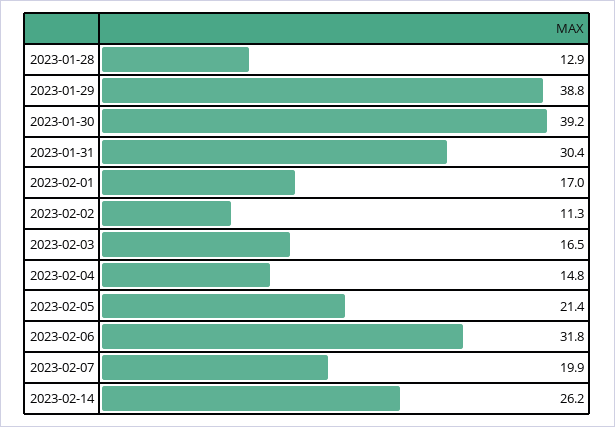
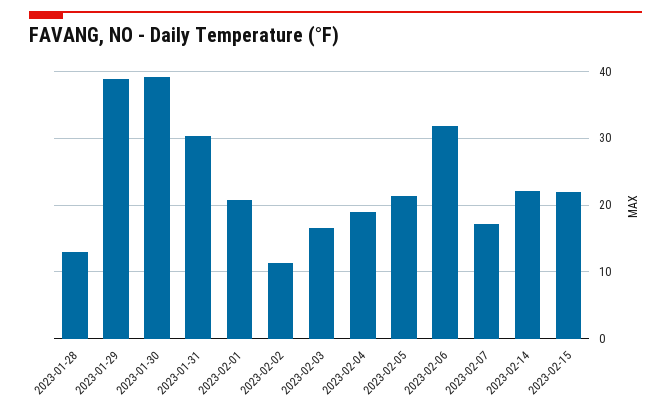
2023-02-01: 17 -> 21
2023-02-04: 14.8 -> 19
2023-02-07: 19.9 -> 17
2023-02-14: 26.2 -> 22
2023-02-15: none -> 22

